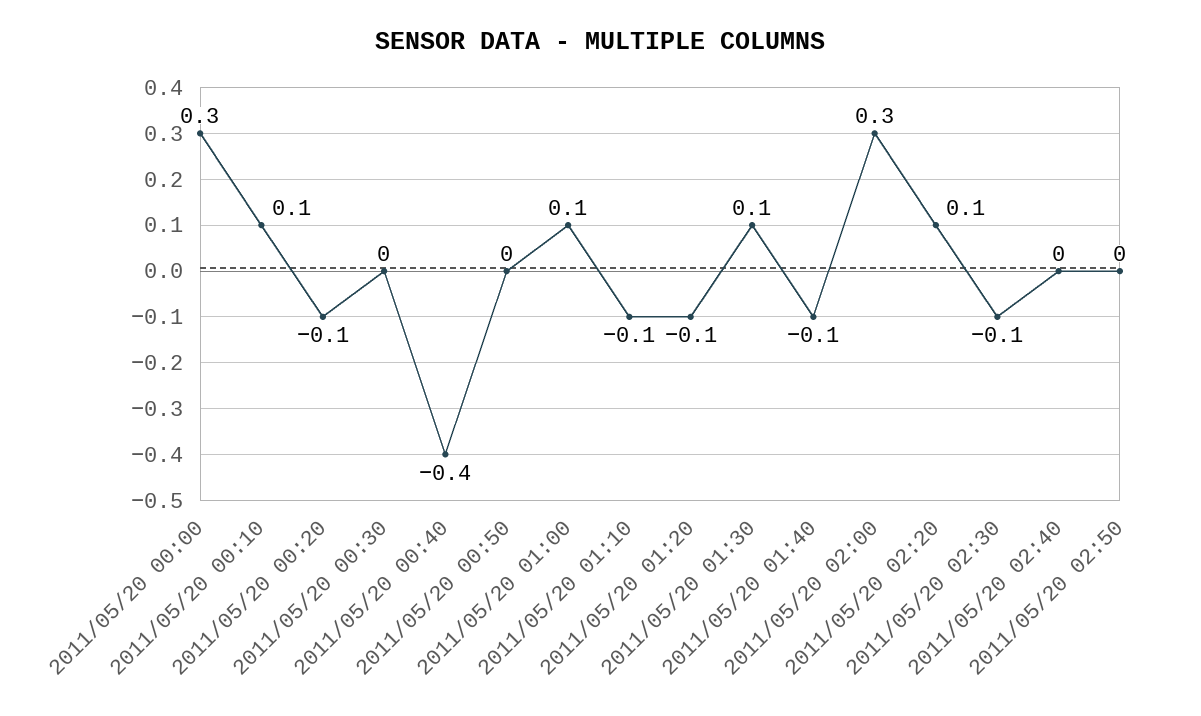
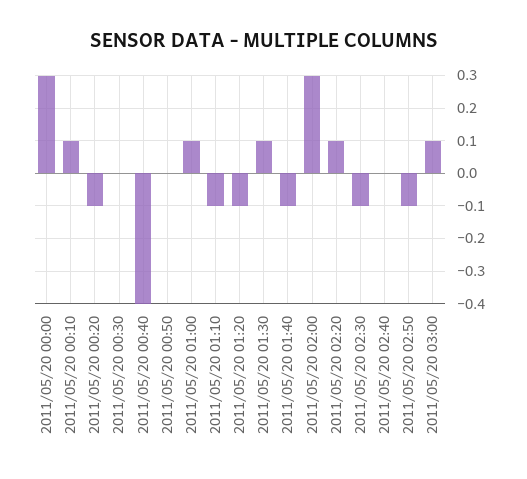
2011/05/20 02:50: 0 -> -0.1
2011/05/20 03:00: none -> 0.1

